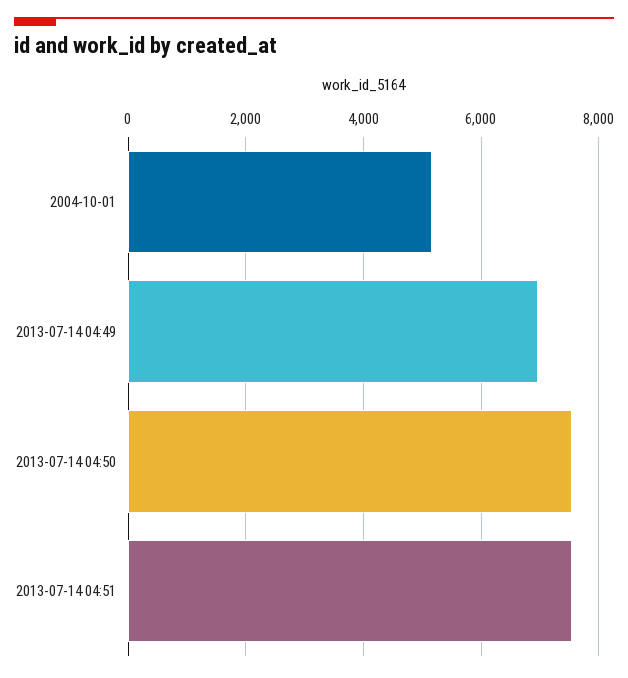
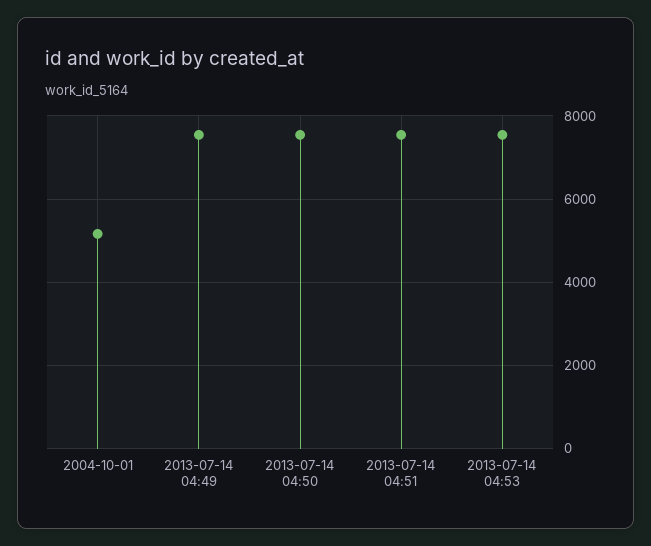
2013-07-14 04:49: 7000 -> 7600
2013-07-14 04:53: none -> 7600

